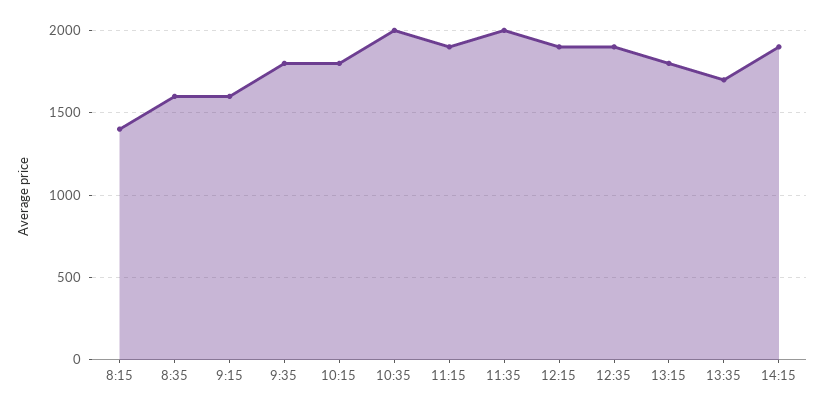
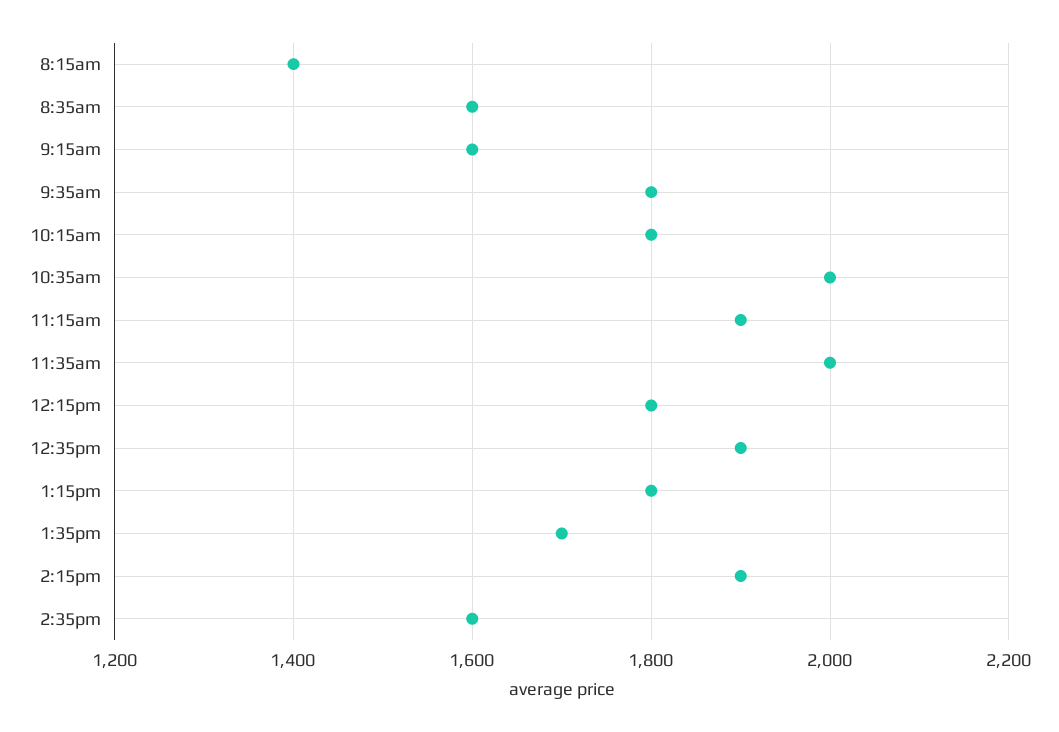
12:15: 1900 -> 1800
2:35pm: none -> 1600

